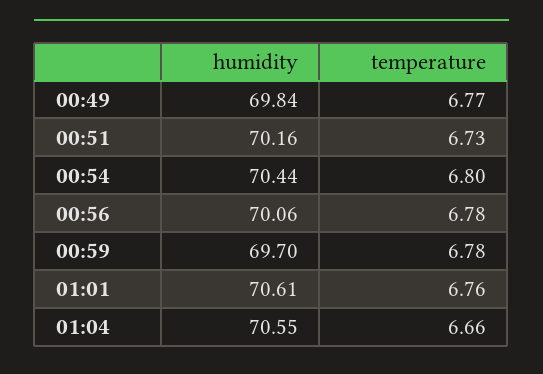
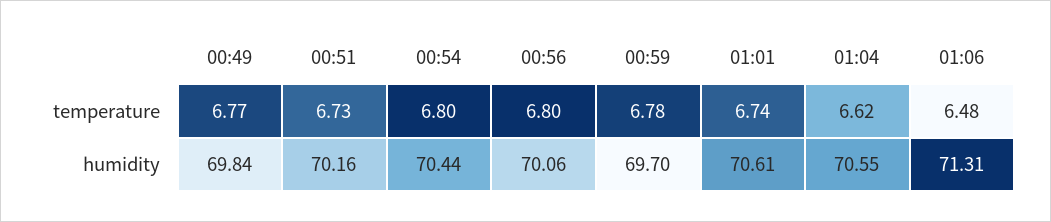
temperature, 00:56: 6.78 -> 6.8
temperature, 01:01: 6.76 -> 6.74
temperature, 01:04: 6.66 -> 6.62
temperature, 01:06: none -> 6.48
humidity, 01:06: none -> 71.31

